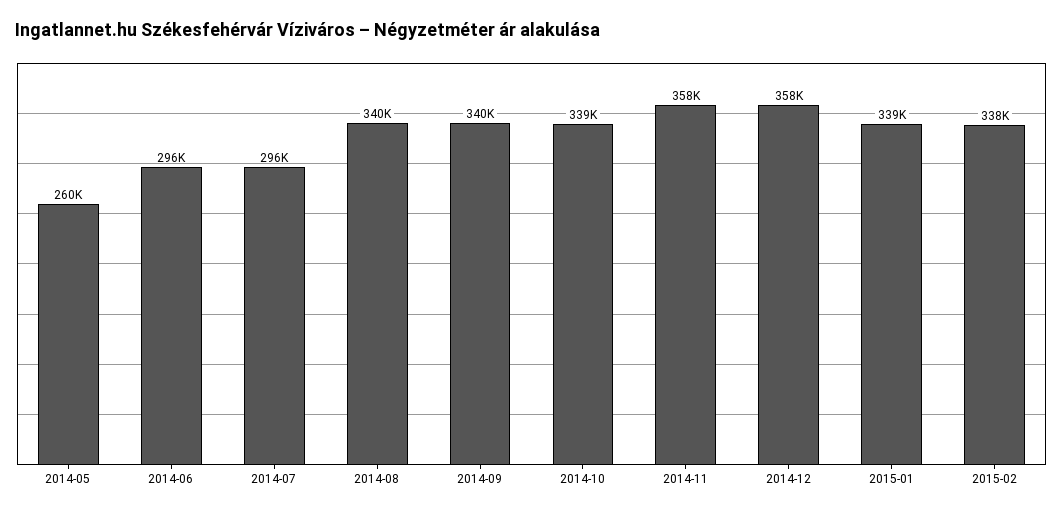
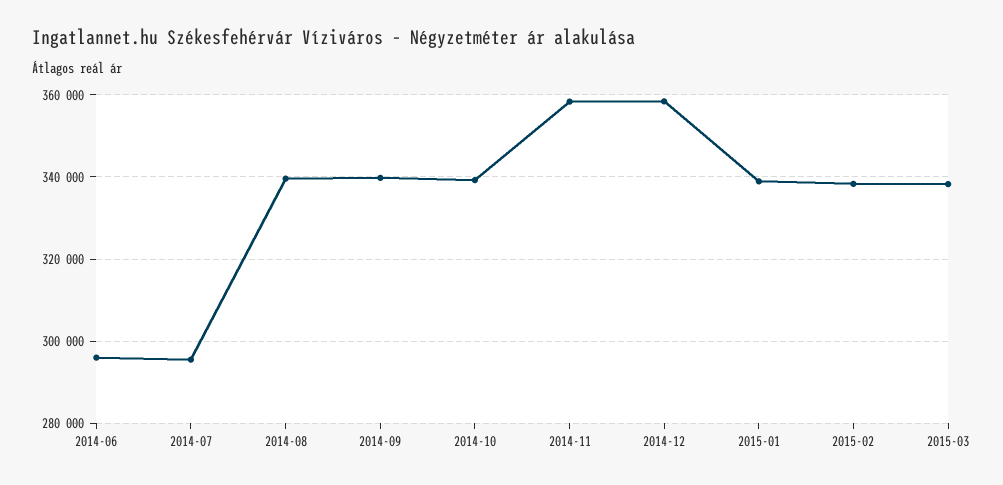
2014-05: 260000 -> none
2015-03: none -> 338000

